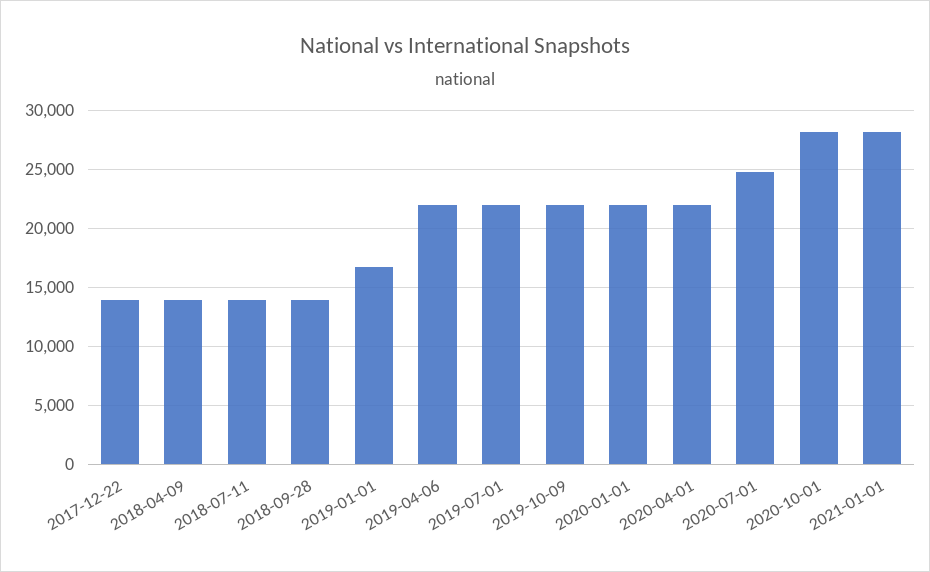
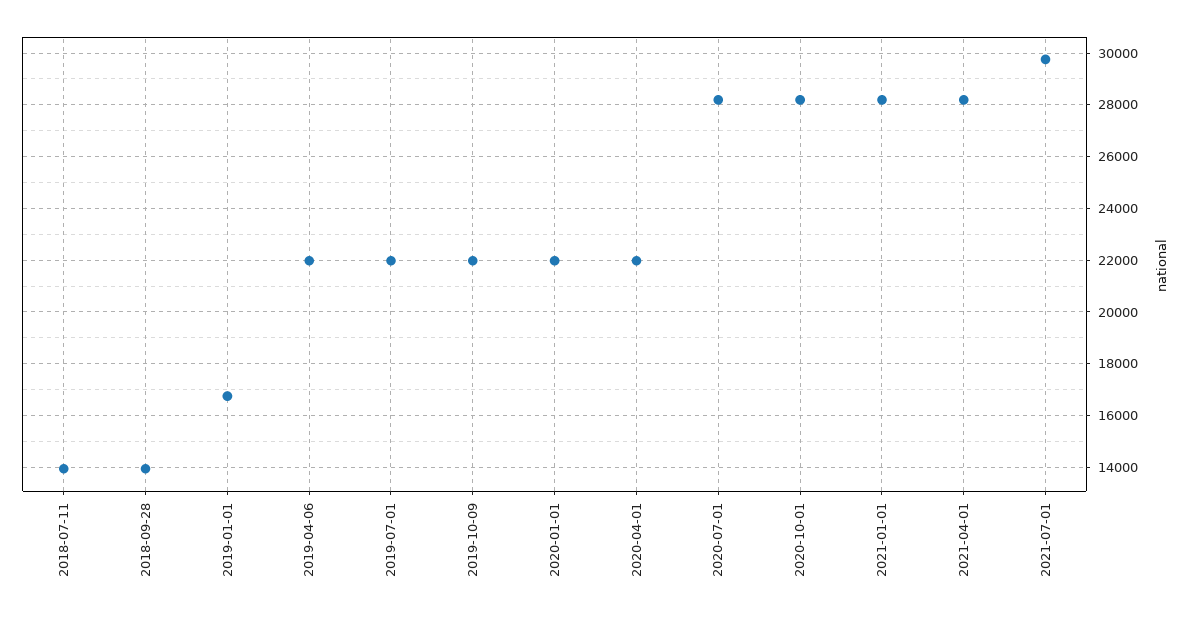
2017-12-22: 14000 -> none
2018-04-09: 14000 -> none
2020-07-01: 25000 -> 28250
2021-04-01: none -> 28250
2021-07-01: none -> 29750

